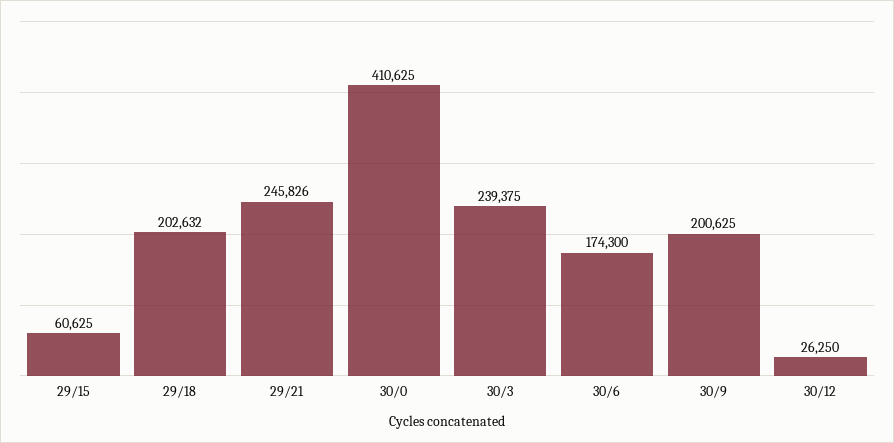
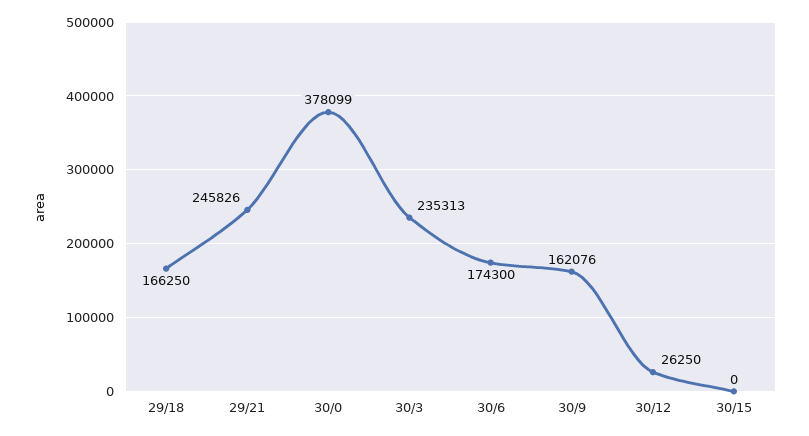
29/15: 60625 -> none
29/18: 202632 -> 166250
30/0: 410625 -> 378099
30/3: 239375 -> 235313
30/9: 200625 -> 162076
30/15: none -> 0

